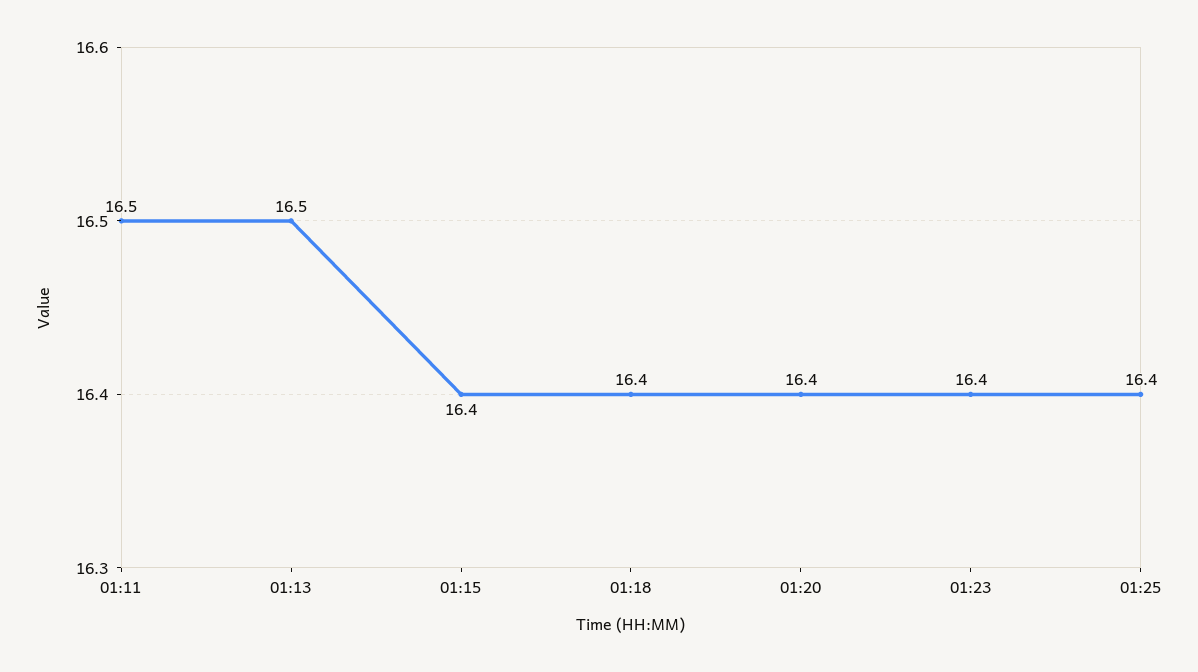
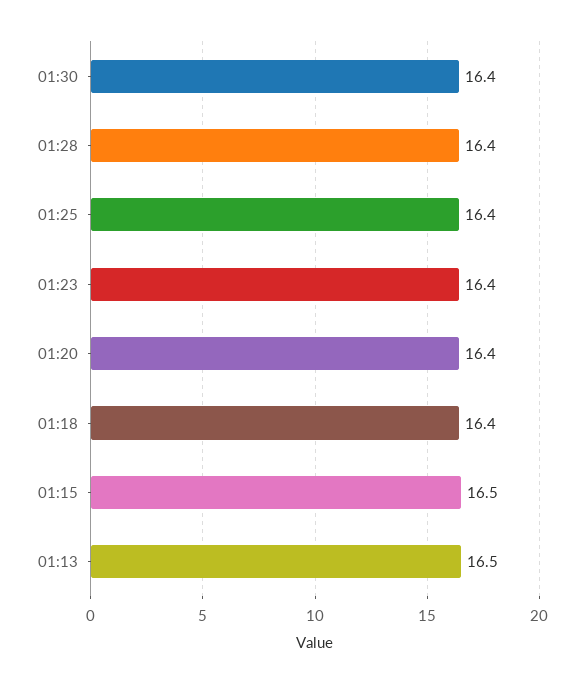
01:11: 16.5 -> none
01:15: 16.4 -> 16.5
01:30: none -> 16.4
01:28: none -> 16.4

